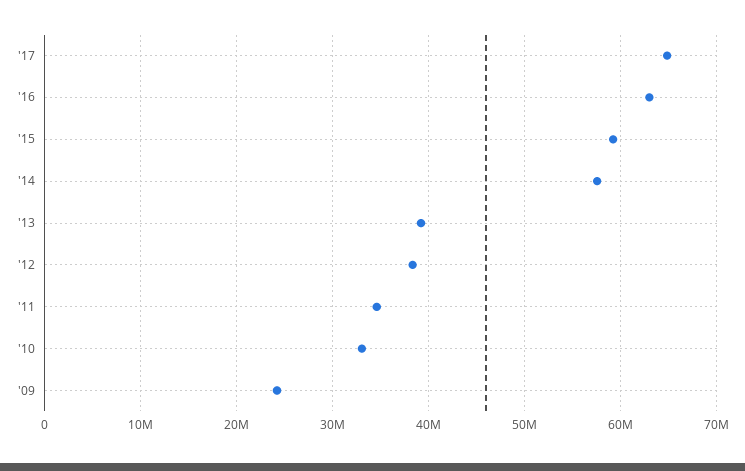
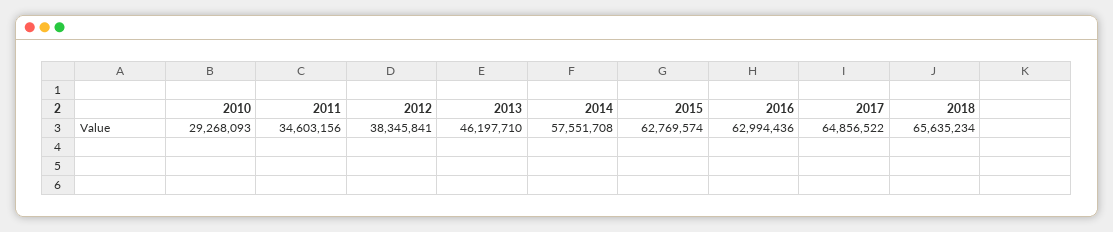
'15: 59000000 -> 62769574
'13: 39000000 -> 46197710
'10: 33000000 -> 29268093
'09: 24000000 -> none
2018: none -> 65635234

